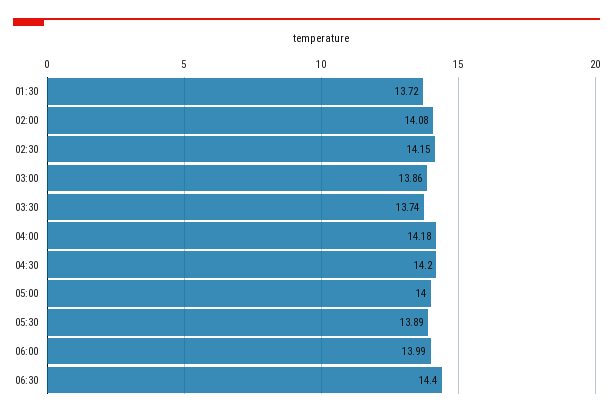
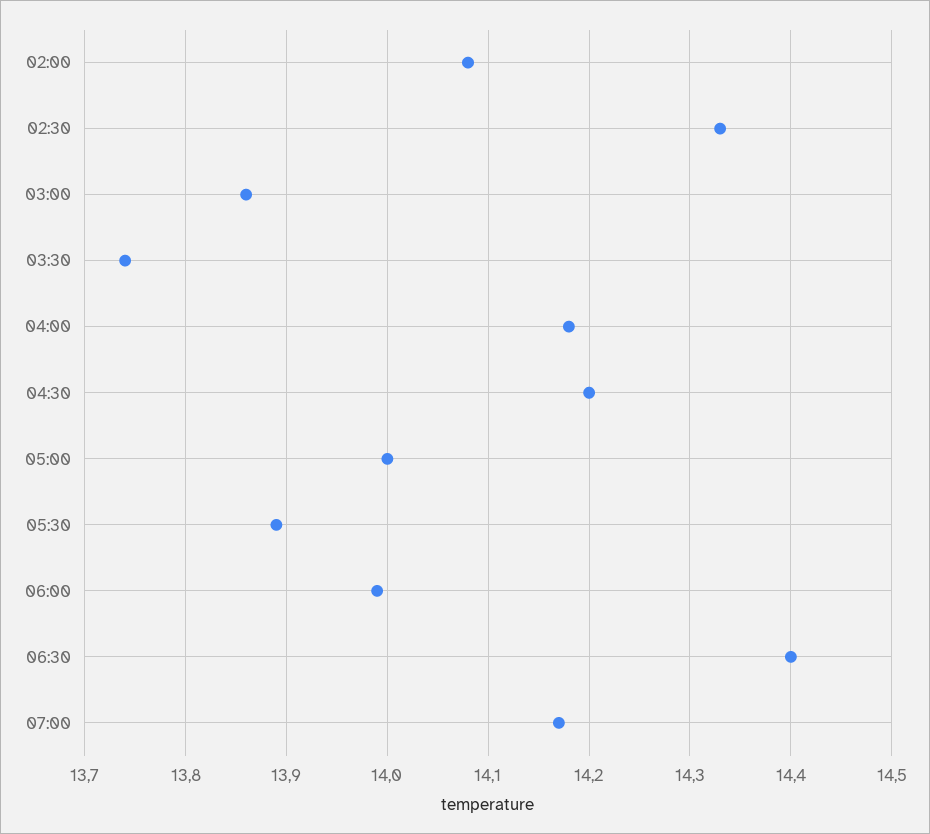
01:30: 13.72 -> none
02:30: 14.15 -> 14.33
07:00: none -> 14.17

